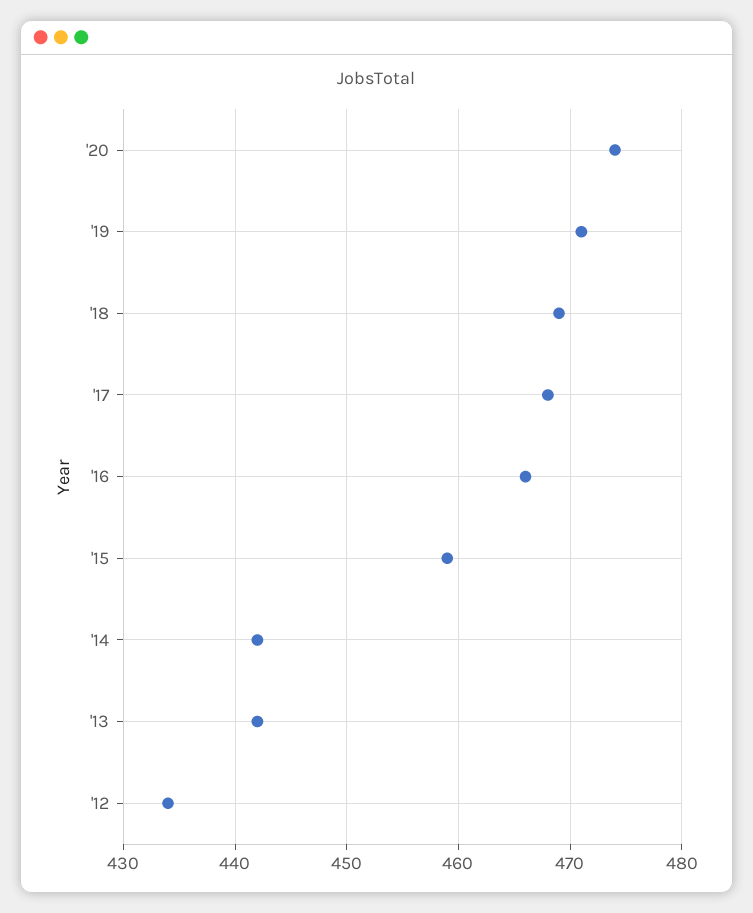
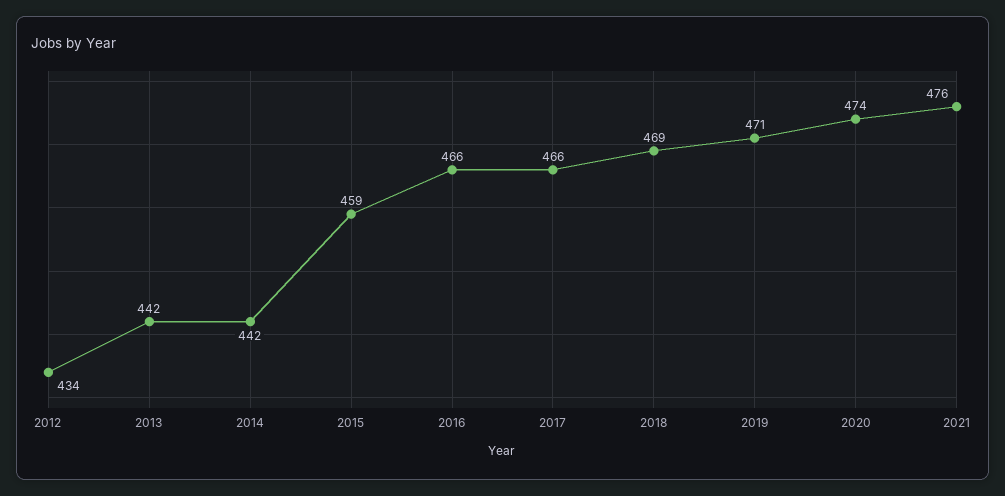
'17: 468 -> 466
2021: none -> 476

